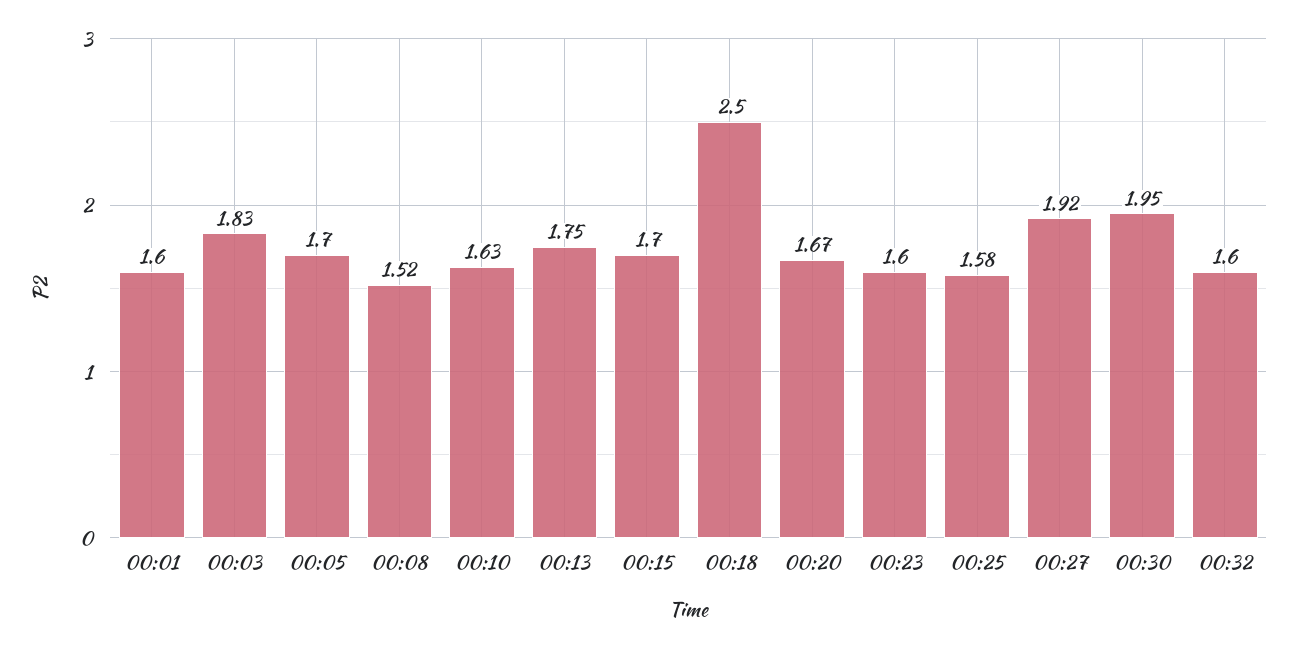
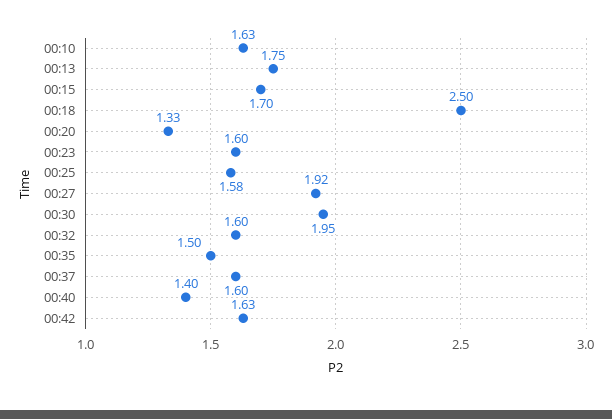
00:01: 1.6 -> none
00:03: 1.83 -> none
00:05: 1.7 -> none
00:08: 1.52 -> none
00:20: 1.67 -> 1.33
00:35: none -> 1.5
00:37: none -> 1.6
00:40: none -> 1.4
00:42: none -> 1.63

